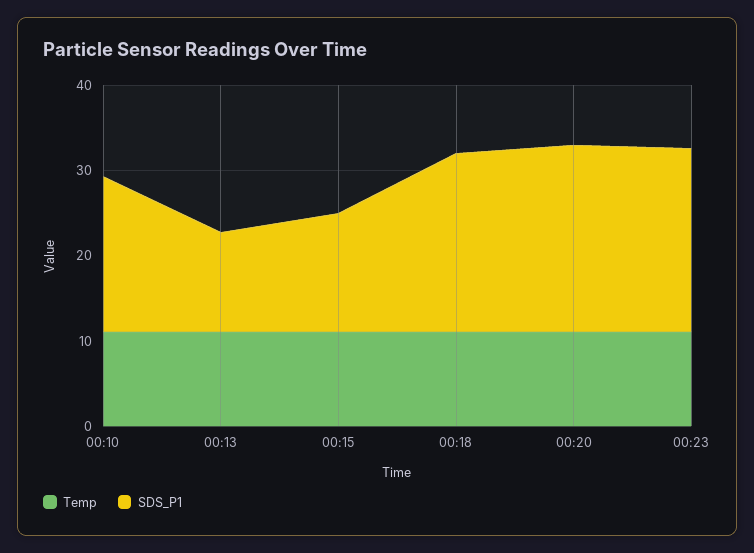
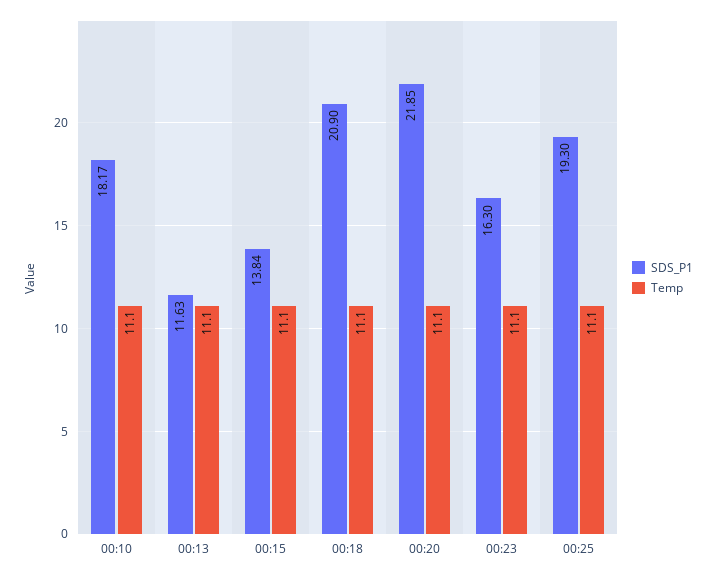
SDS_P1, 00:23: 22 -> 16.3
SDS_P1, 00:25: none -> 19.3
Temp, 00:25: none -> 11.1

